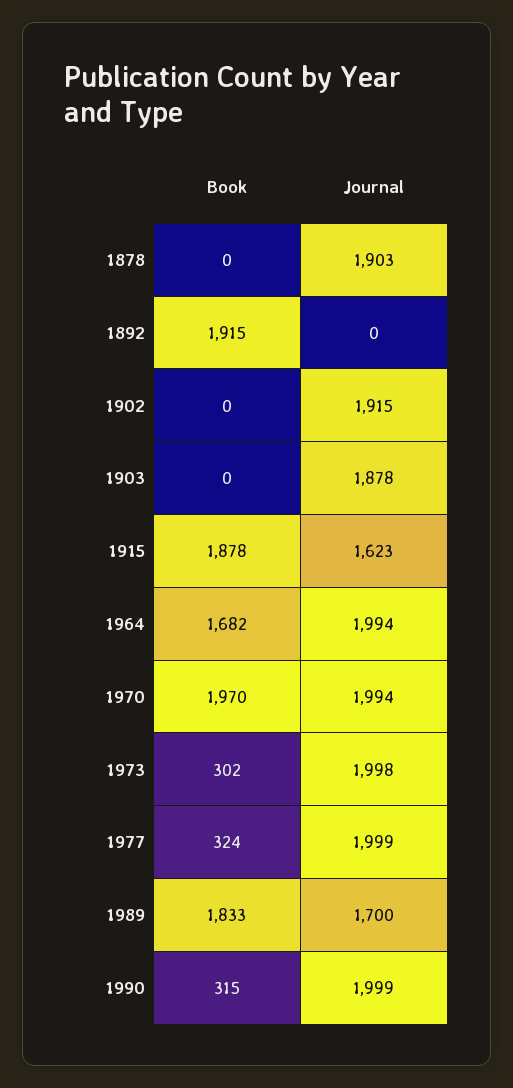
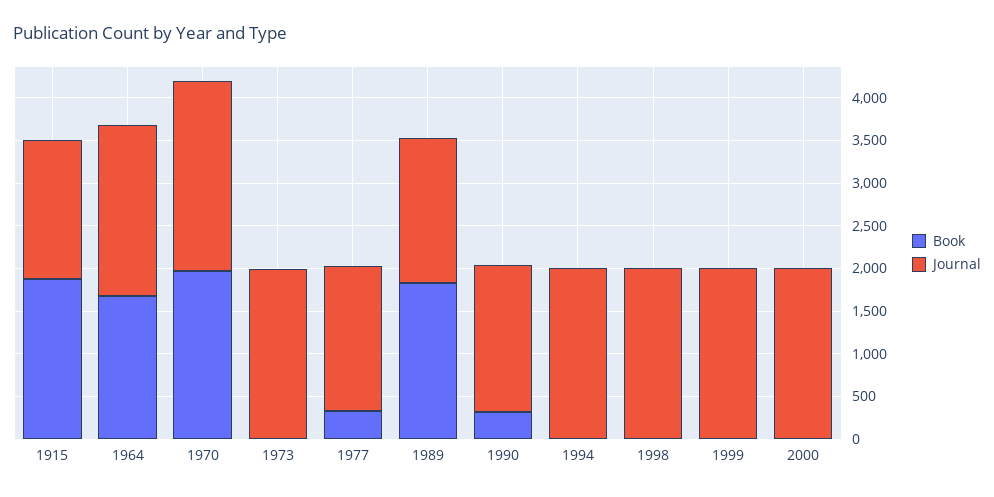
Book, 1878: 0 -> none
Journal, 1878: 1903 -> none
Book, 1892: 1915 -> none
Journal, 1892: 0 -> none
Book, 1902: 0 -> none
Journal, 1902: 1915 -> none
Book, 1903: 0 -> none
Journal, 1903: 1878 -> none
Journal, 1970: 1994 -> 2200
Book, 1973: 302 -> 0
Journal, 1977: 1999 -> 1700
Journal, 1990: 1999 -> 1700
Book, 1994: none -> 0
Journal, 1994: none -> 2000
Book, 1998: none -> 0
Journal, 1998: none -> 2000
Book, 1999: none -> 0
Journal, 1999: none -> 2000
Book, 2000: none -> 0
Journal, 2000: none -> 2000

